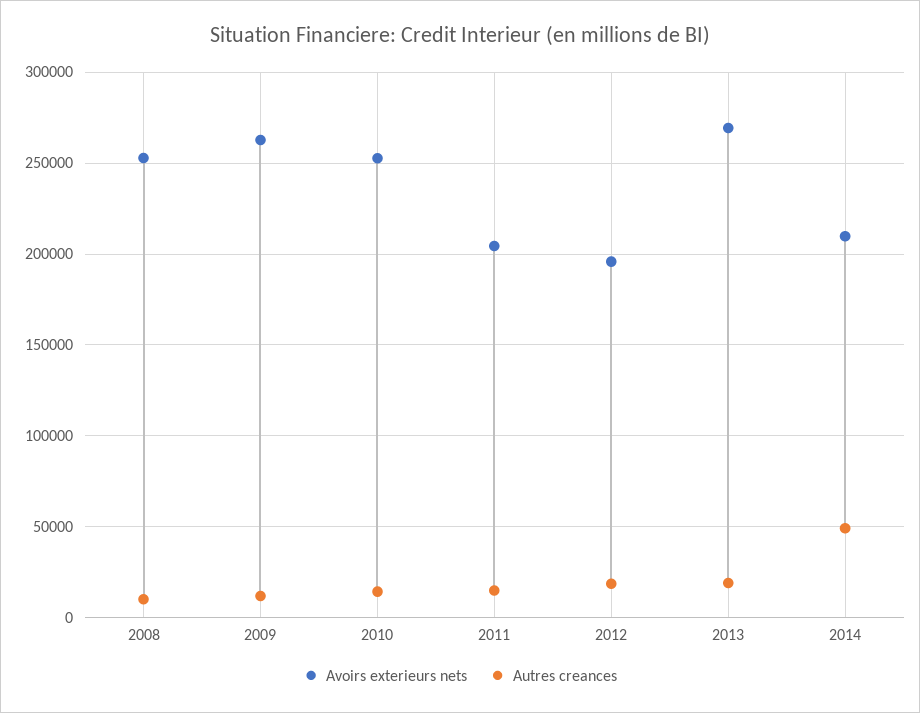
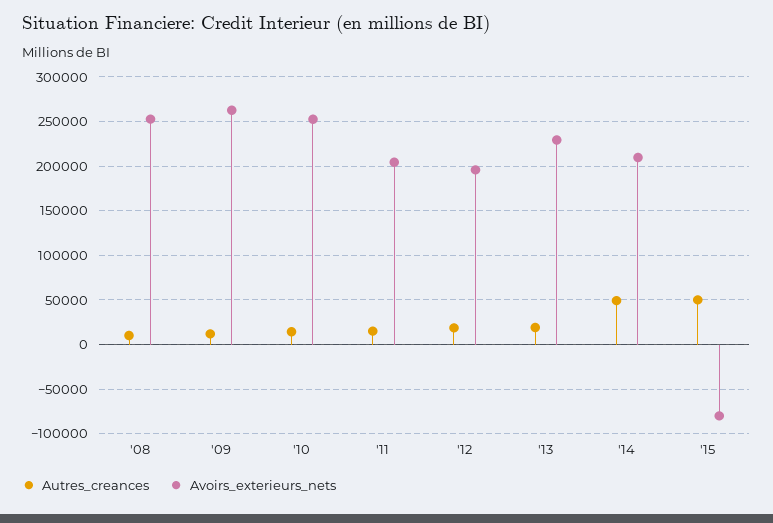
Avoirs exterieurs nets, 2013: 270000 -> 230000
Autres creances, '15: none -> 50000
Avoirs exterieurs nets, '15: none -> -80000

